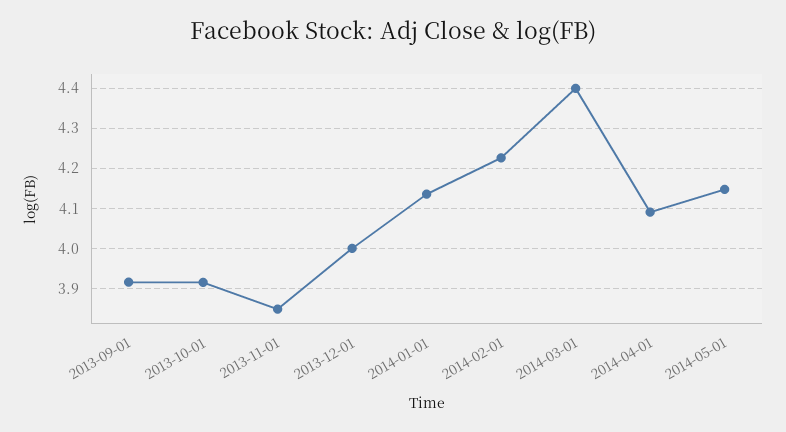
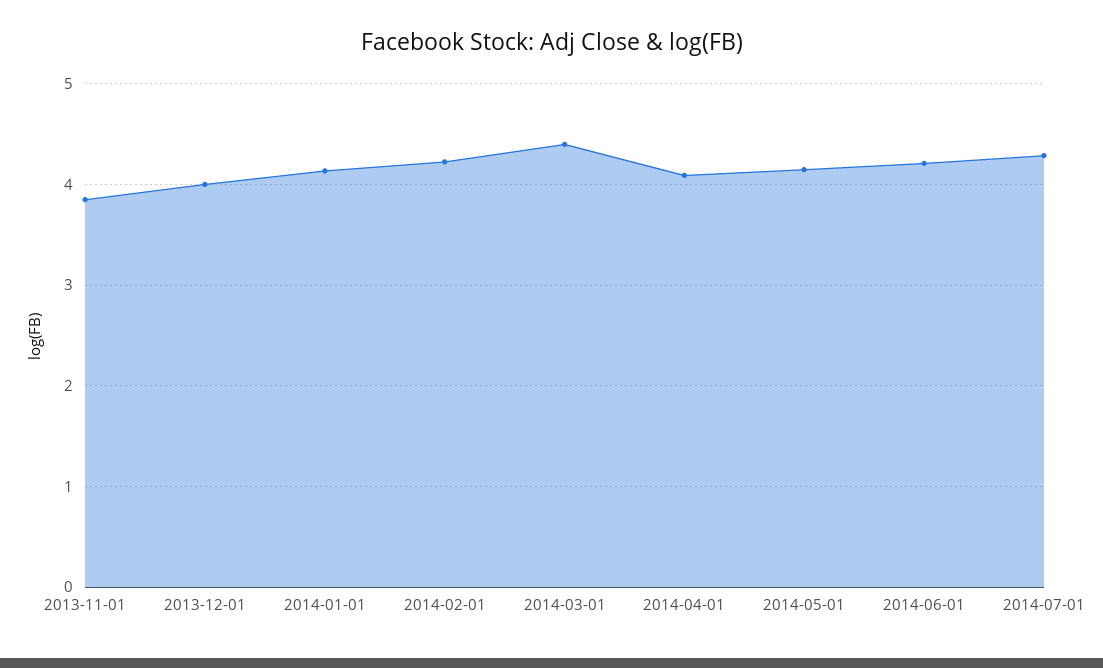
2013-09-01: 3.92 -> none
2013-10-01: 3.92 -> none
2014-06-01: none -> 4.2
2014-07-01: none -> 4.3

